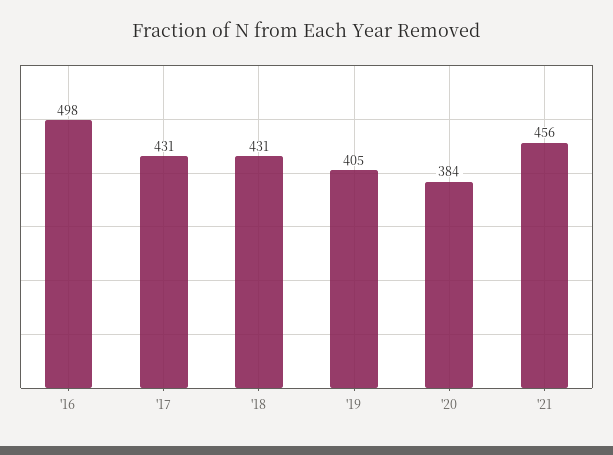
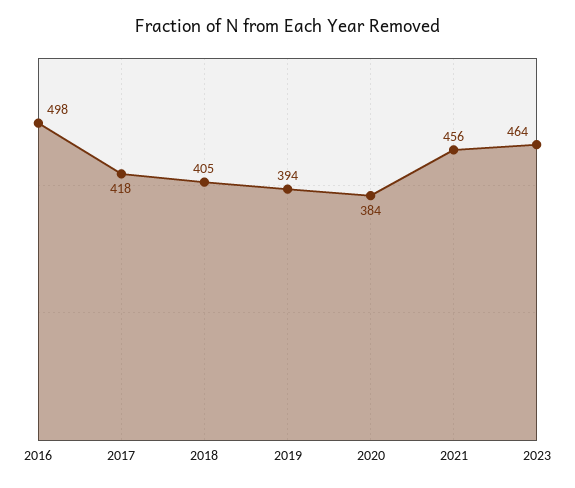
'17: 431 -> 418
'18: 431 -> 405
'19: 405 -> 394
2023: none -> 464

